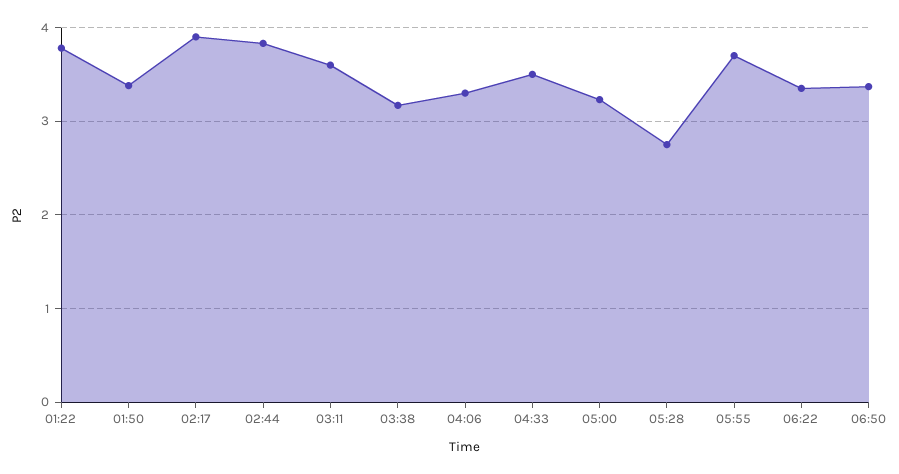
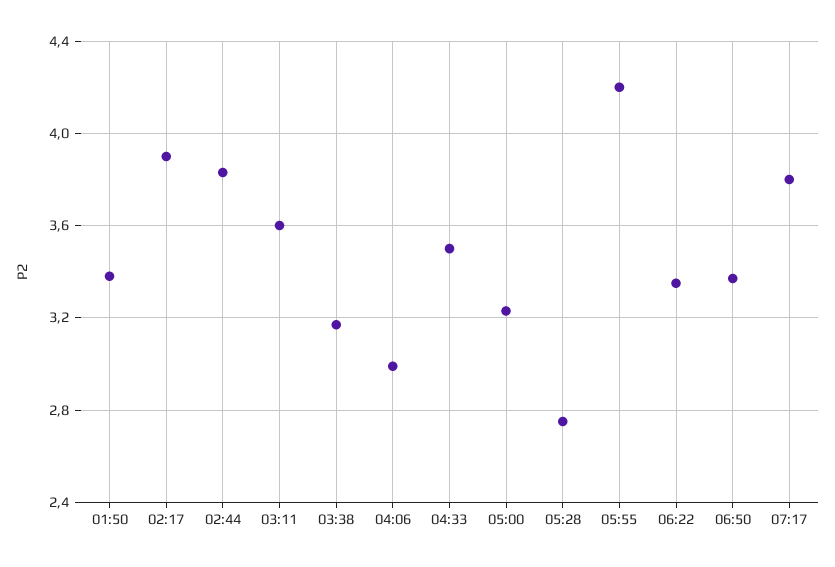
01:22: 3.8 -> none
04:06: 3.3 -> 3
05:55: 3.7 -> 4.2
07:17: none -> 3.8

